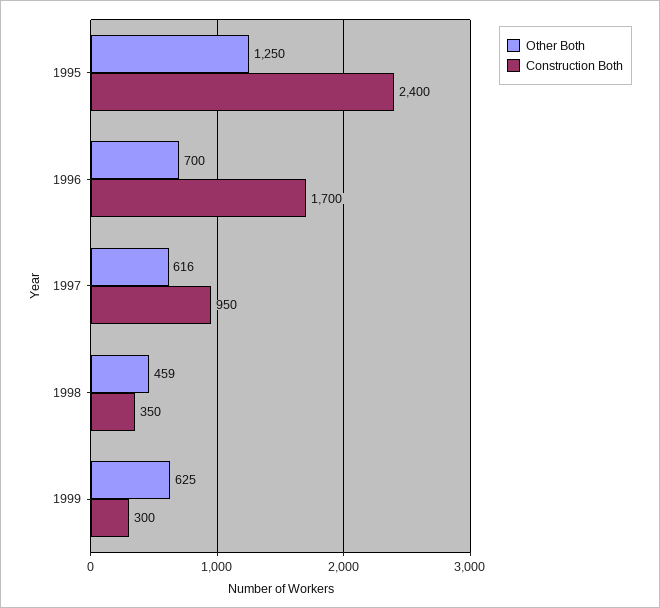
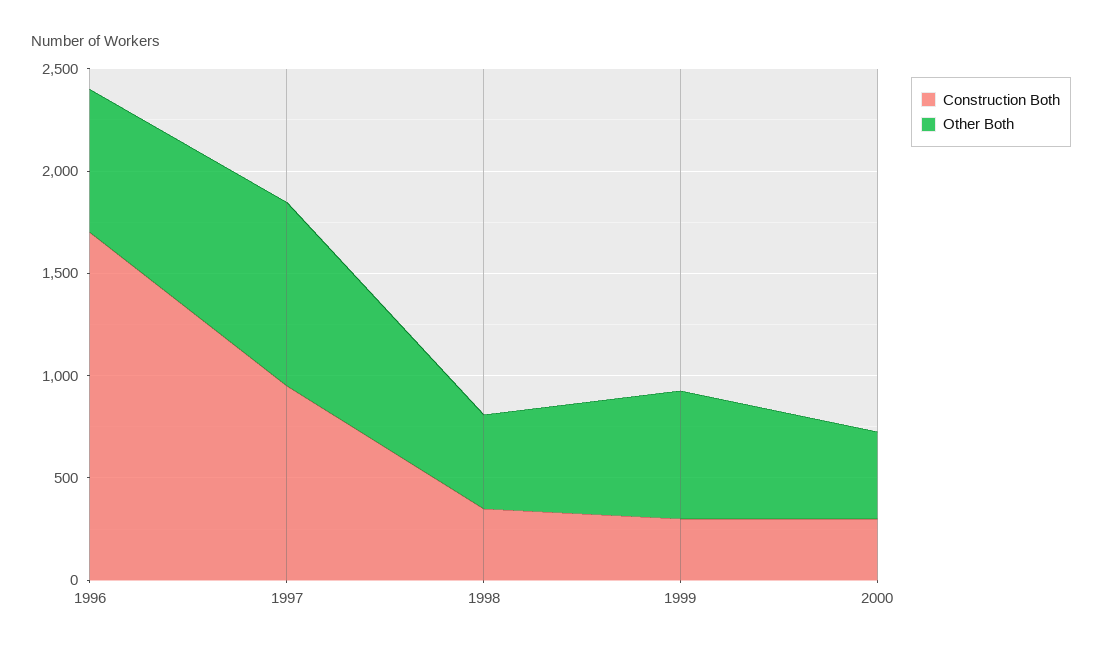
Other Both, 1995: 1250 -> none
Construction Both, 1995: 2400 -> none
Other Both, 1997: 616 -> 900
Construction Both, 2000: none -> 300
Other Both, 2000: none -> 400

